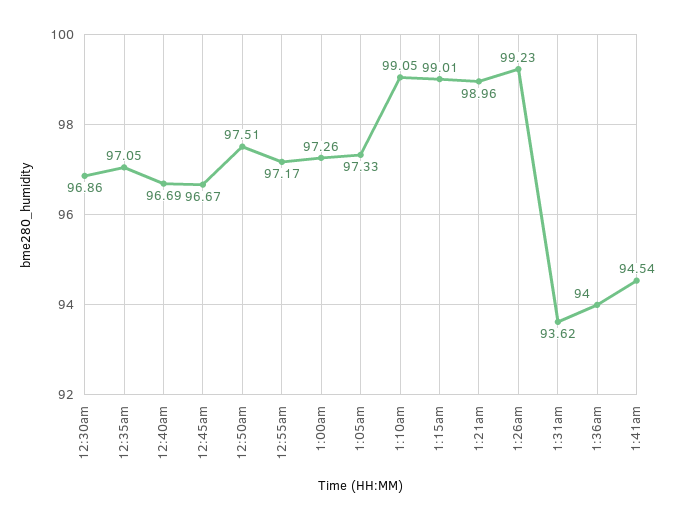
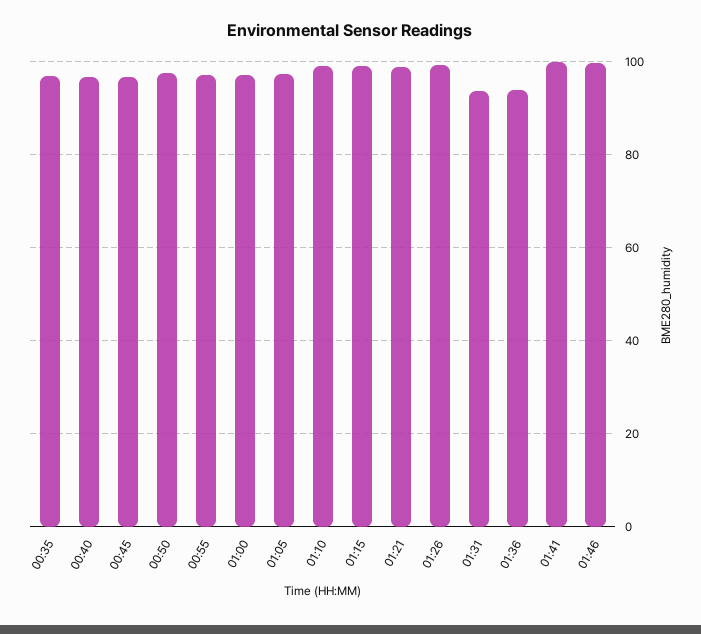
12:30am: 96.86 -> none
1:41am: 94.54 -> 100
01:46: none -> 100

